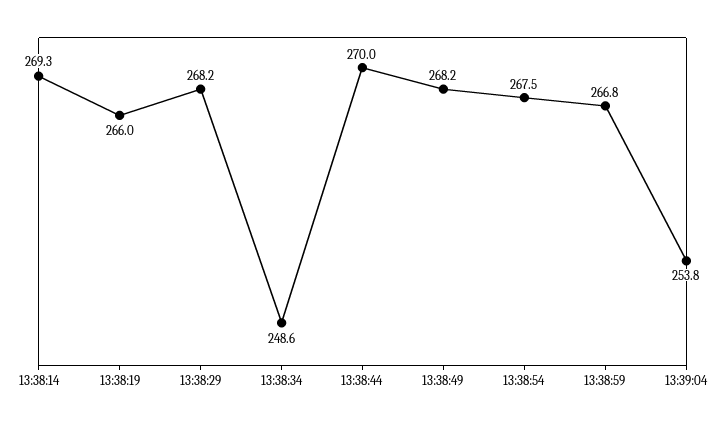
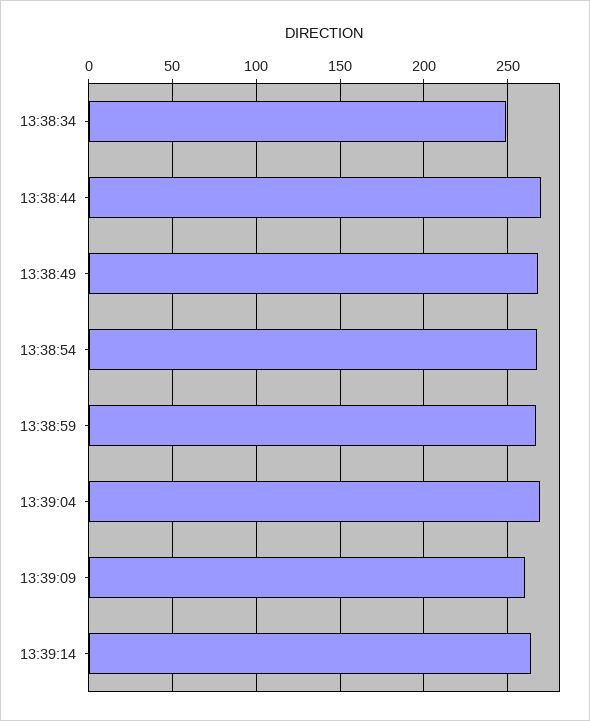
13:38:14: 269.3 -> none
13:38:19: 266 -> none
13:38:29: 268.2 -> none
13:39:04: 253.8 -> 270
13:39:09: none -> 260
13:39:14: none -> 265

